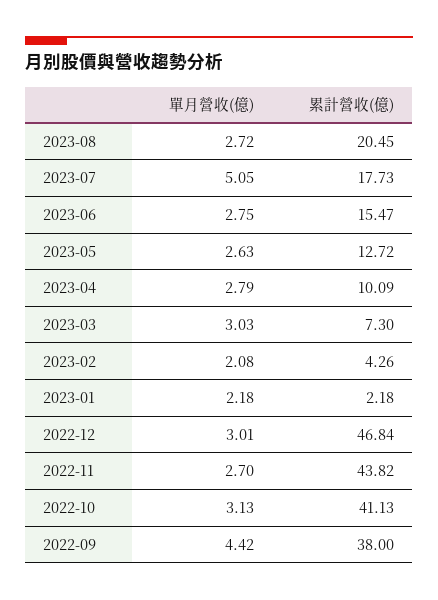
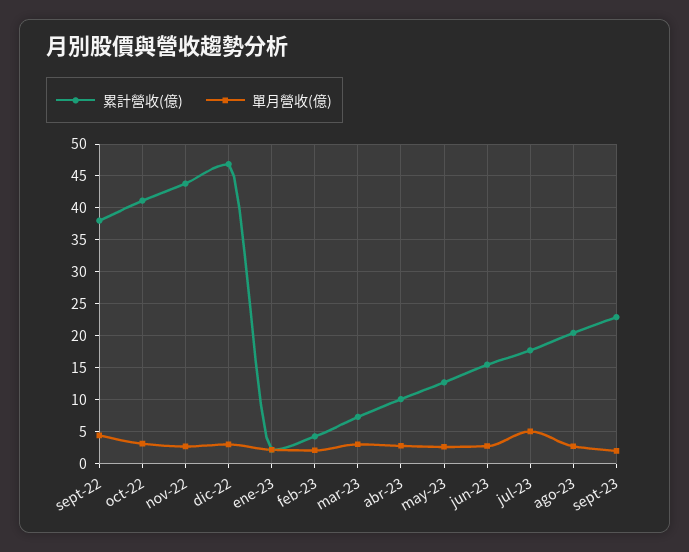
累計營收(億), sept-23: none -> 23
單月營收(億), sept-23: none -> 2

